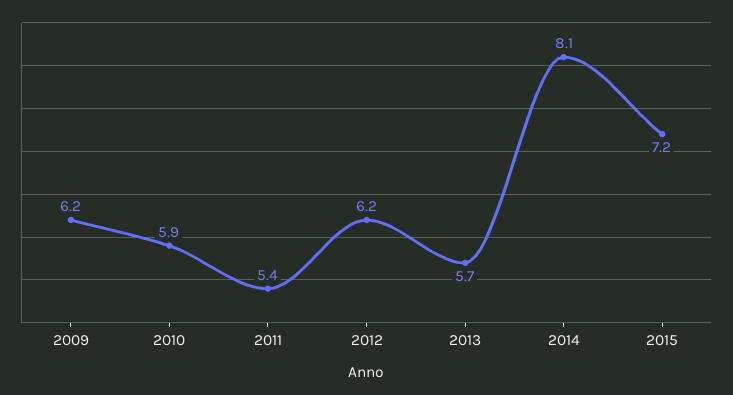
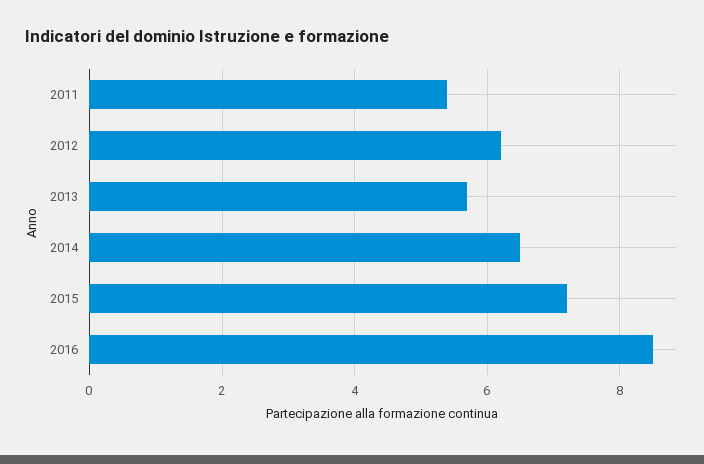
2009: 6.2 -> none
2010: 5.9 -> none
2014: 8.1 -> 6.5
2016: none -> 8.5

